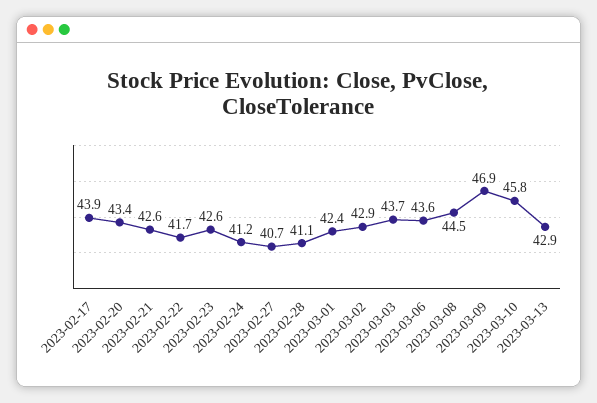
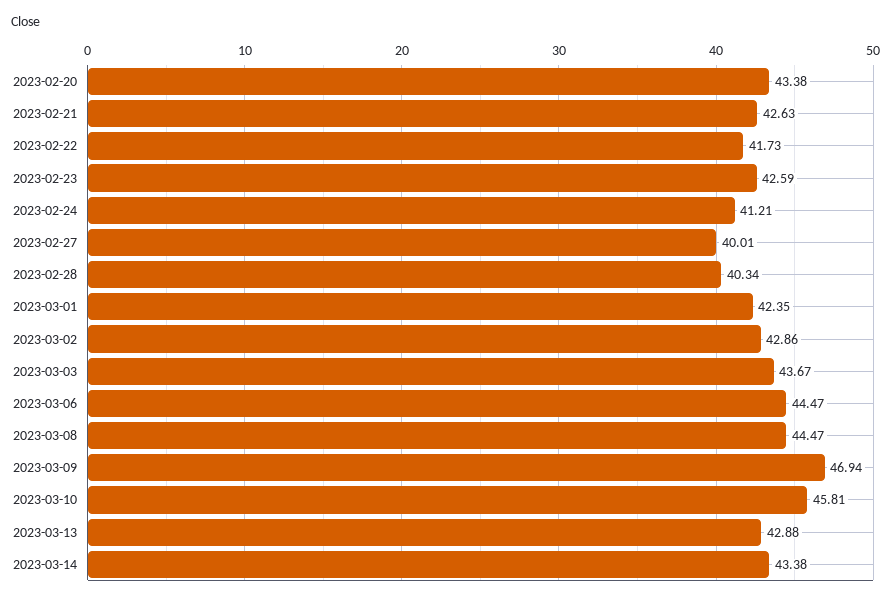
2023-02-17: 43.9 -> none
2023-02-27: 40.7 -> 40.01
2023-02-28: 41.1 -> 40.34
2023-03-06: 43.6 -> 44.47
2023-03-14: none -> 43.38

